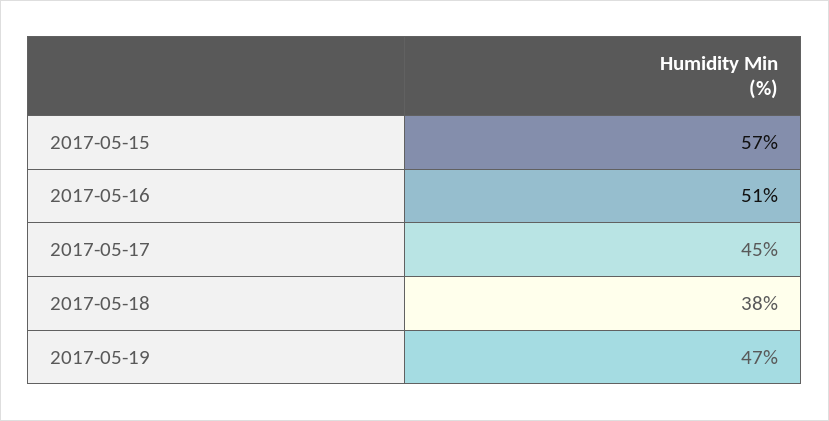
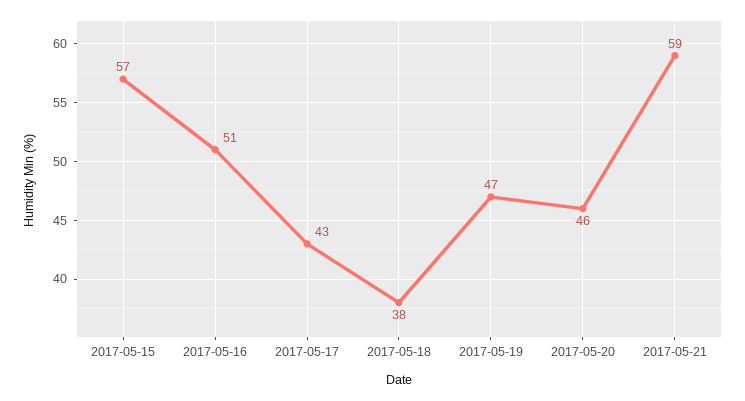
2017-05-17: 45 -> 43
2017-05-20: none -> 46
2017-05-21: none -> 59

